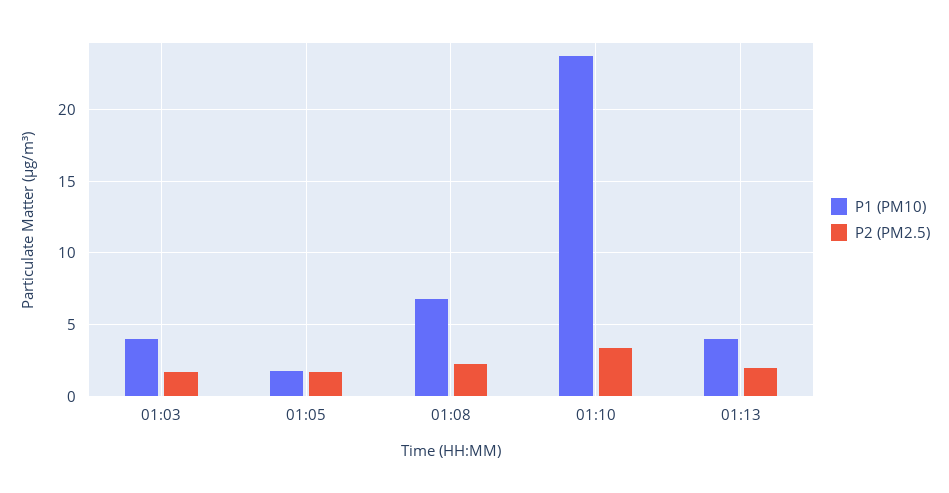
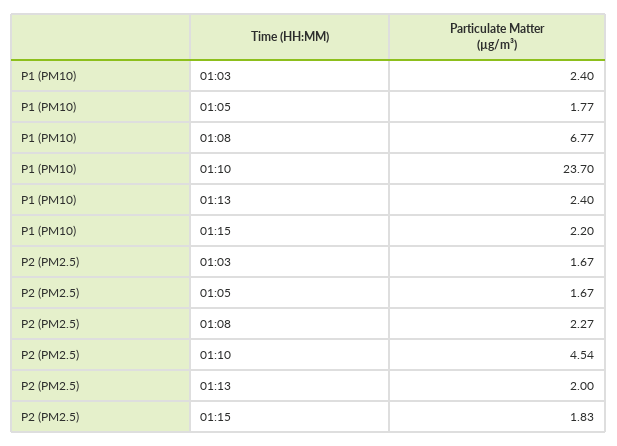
P1 (PM10), 01:03: 4 -> 2.4
P2 (PM2.5), 01:10: 3.5 -> 4.54
P1 (PM10), 01:13: 4 -> 2.4
P1 (PM10), 01:15: none -> 2.2
P2 (PM2.5), 01:15: none -> 1.83

